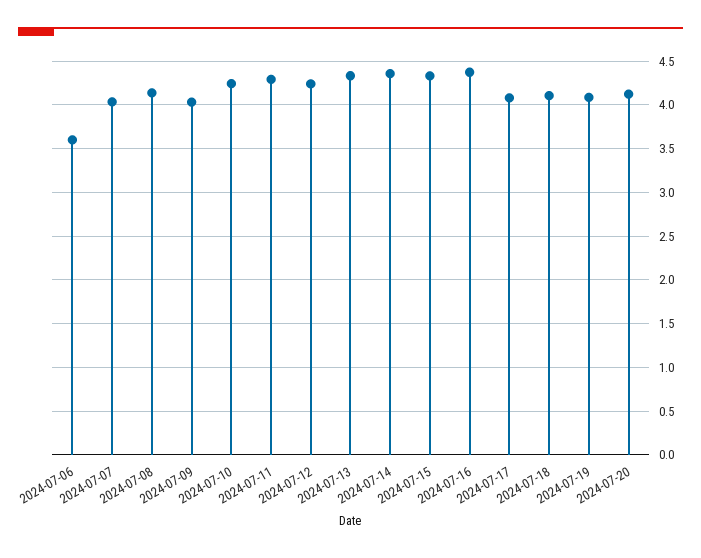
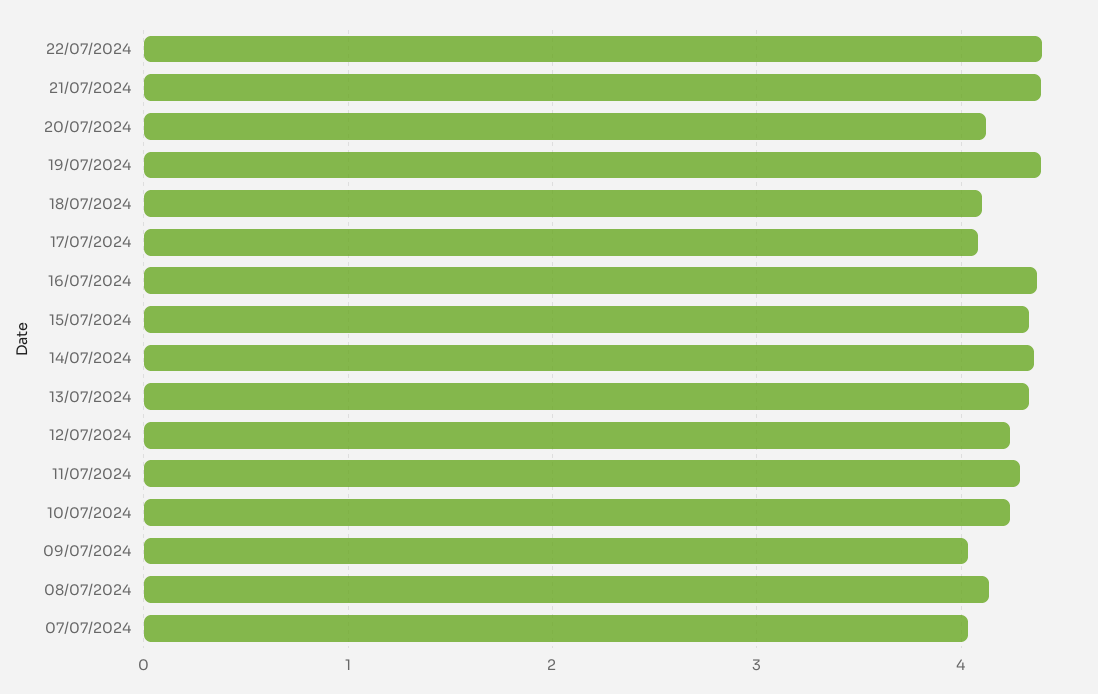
2024-07-06: 3.6 -> none
2024-07-19: 4.1 -> 4.4
22/07/2024: none -> 4.4
21/07/2024: none -> 4.4

